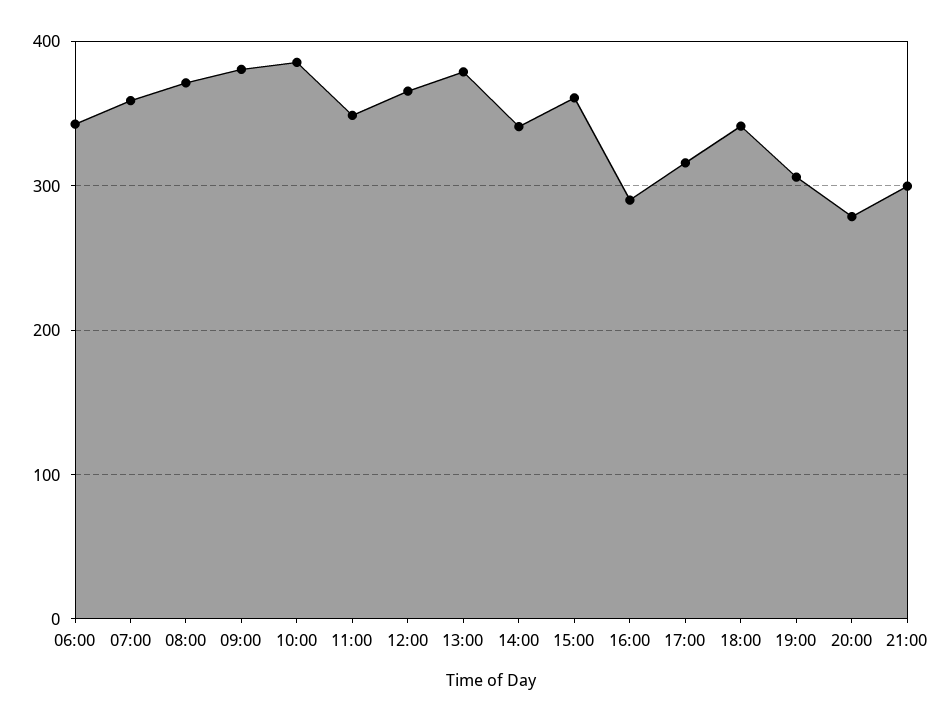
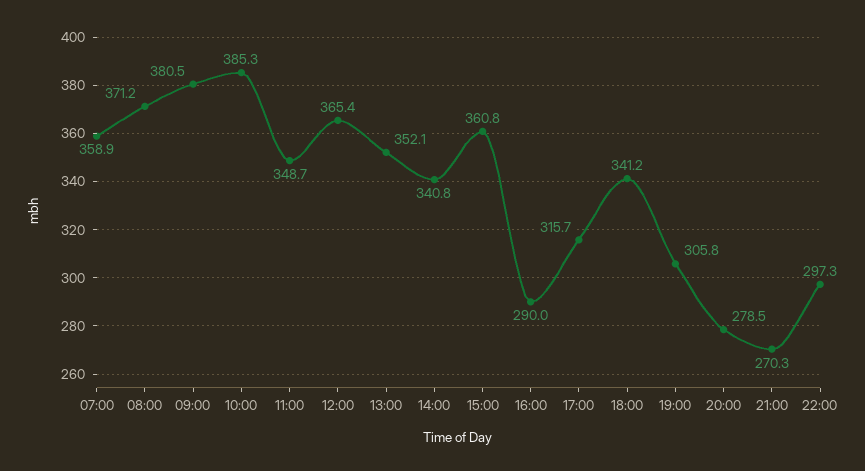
06:00: 340 -> none
13:00: 380 -> 352.1
21:00: 300 -> 270.3
22:00: none -> 297.3

